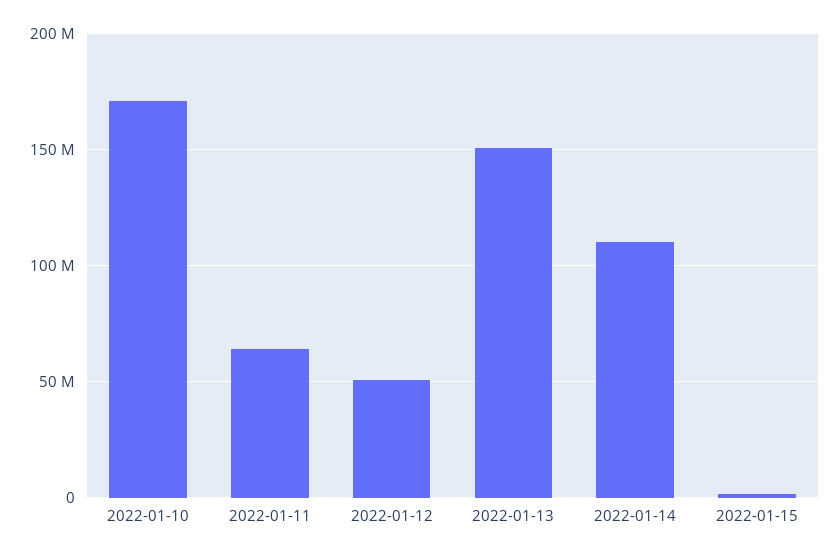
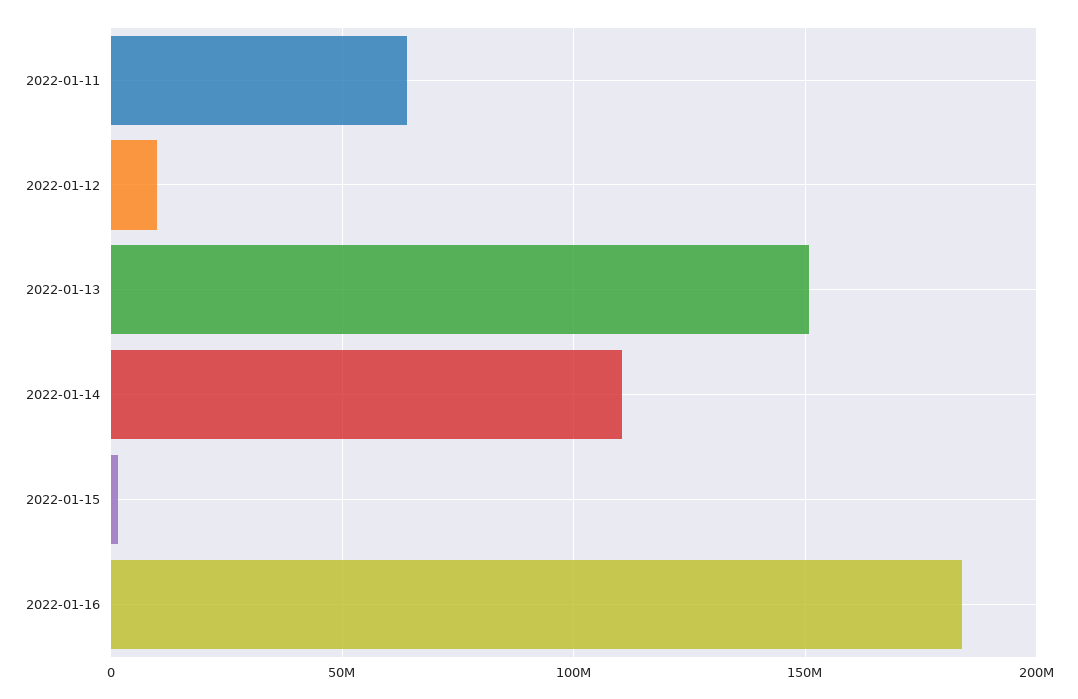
2022-01-10: 170000000 -> none
2022-01-12: 50000000 -> 10000000
2022-01-16: none -> 185000000

